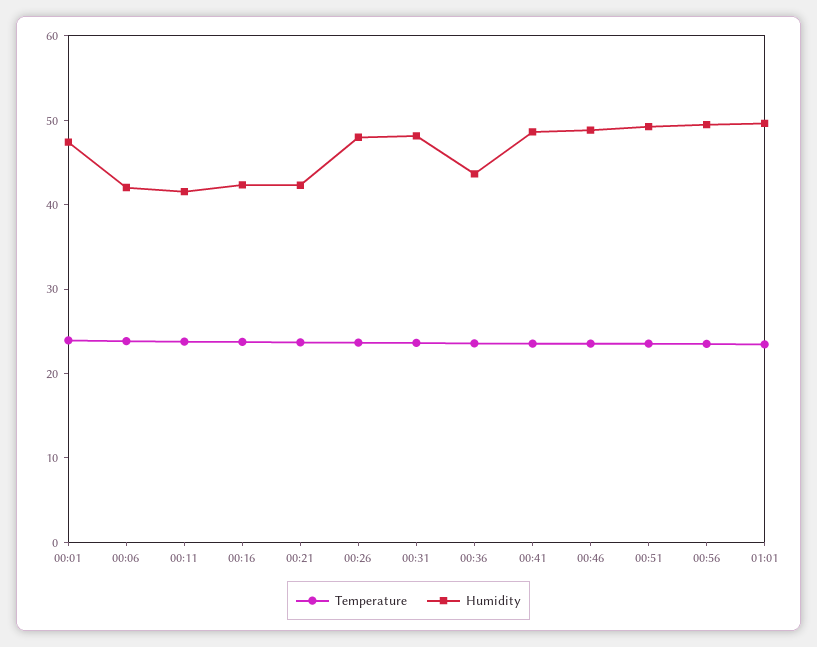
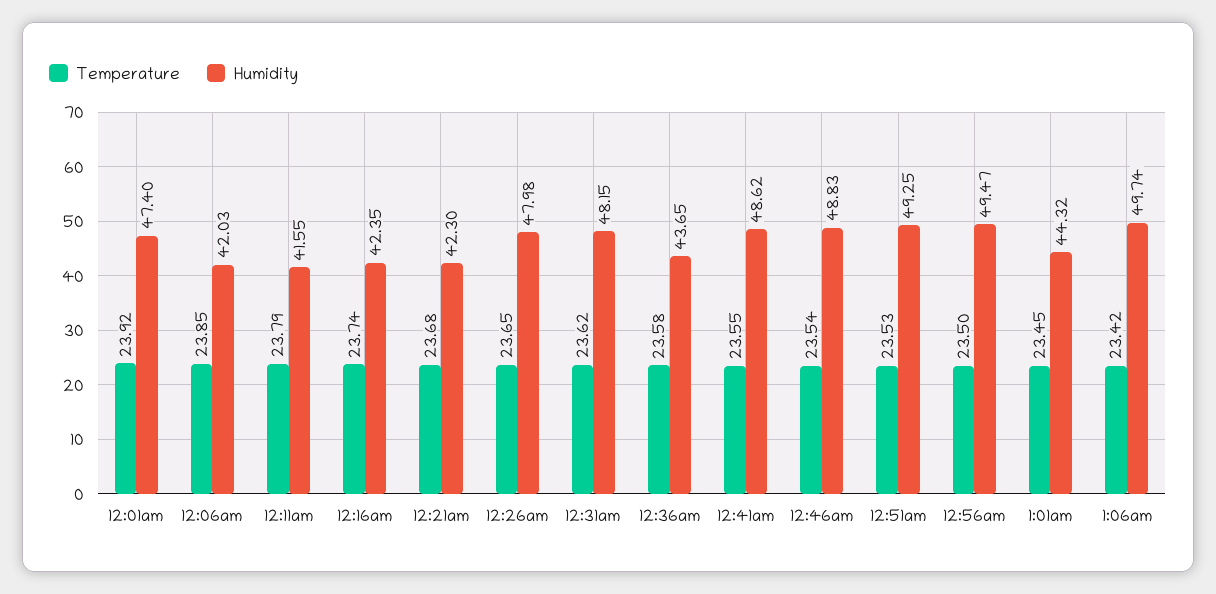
Humidity, 01:01: 50 -> 44.32
Temperature, 1:06am: none -> 23.42
Humidity, 1:06am: none -> 49.74

